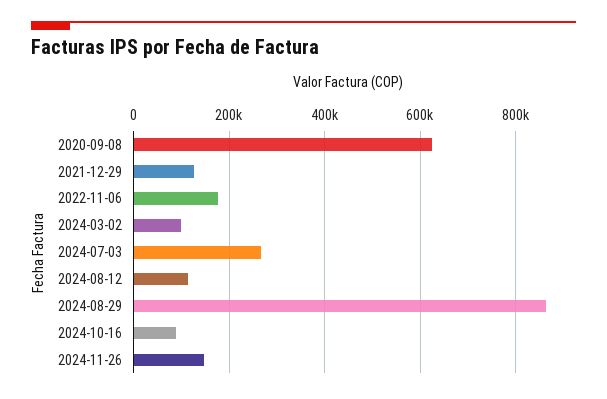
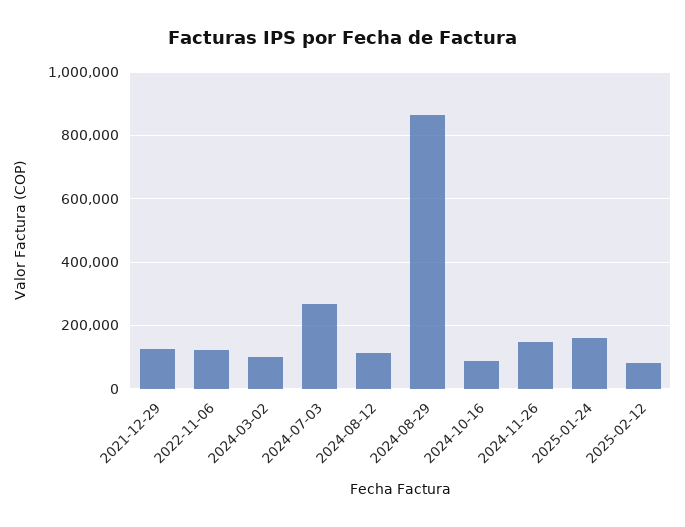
2020-09-08: 620000 -> none
2022-11-06: 180000 -> 120000
2025-01-24: none -> 160000
2025-02-12: none -> 80000

